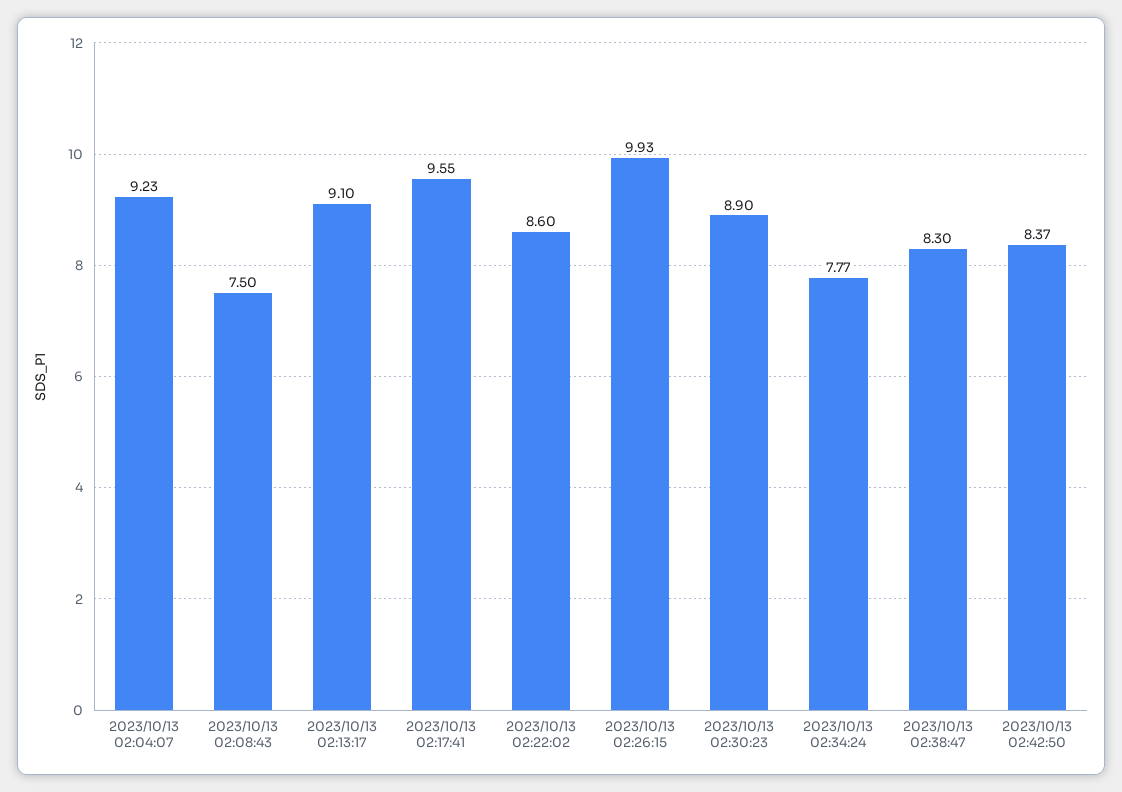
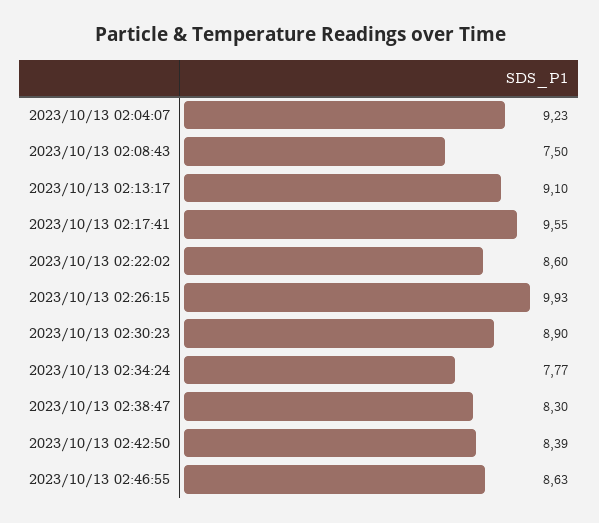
2023/10/13 02:42:50: 8.37 -> 8.39
2023/10/13 02:46:55: none -> 8.63

